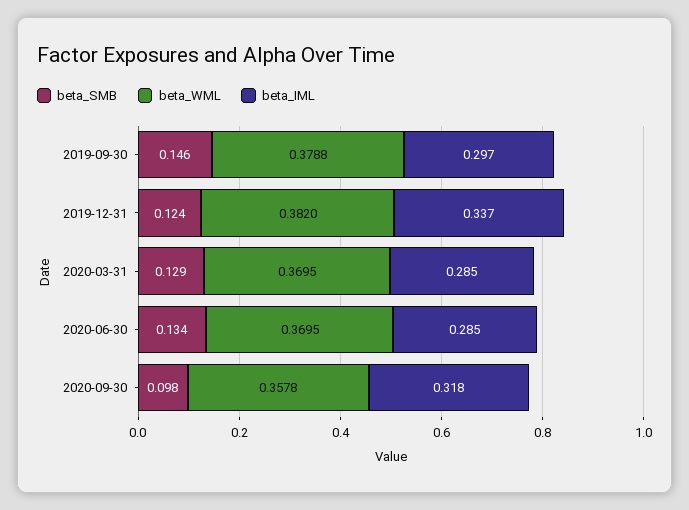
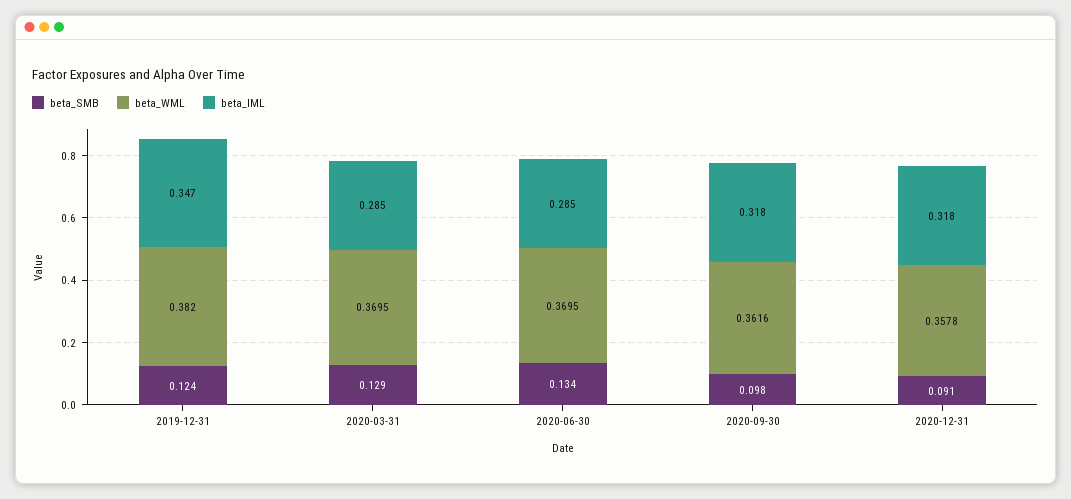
beta_SMB, 2019-09-30: 0.146 -> none
beta_WML, 2019-09-30: 0.3788 -> none
beta_IML, 2019-09-30: 0.297 -> none
beta_IML, 2019-12-31: 0.337 -> 0.347
beta_WML, 2020-09-30: 0.3578 -> 0.3616
beta_SMB, 2020-12-31: none -> 0.091
beta_WML, 2020-12-31: none -> 0.3578
beta_IML, 2020-12-31: none -> 0.318

